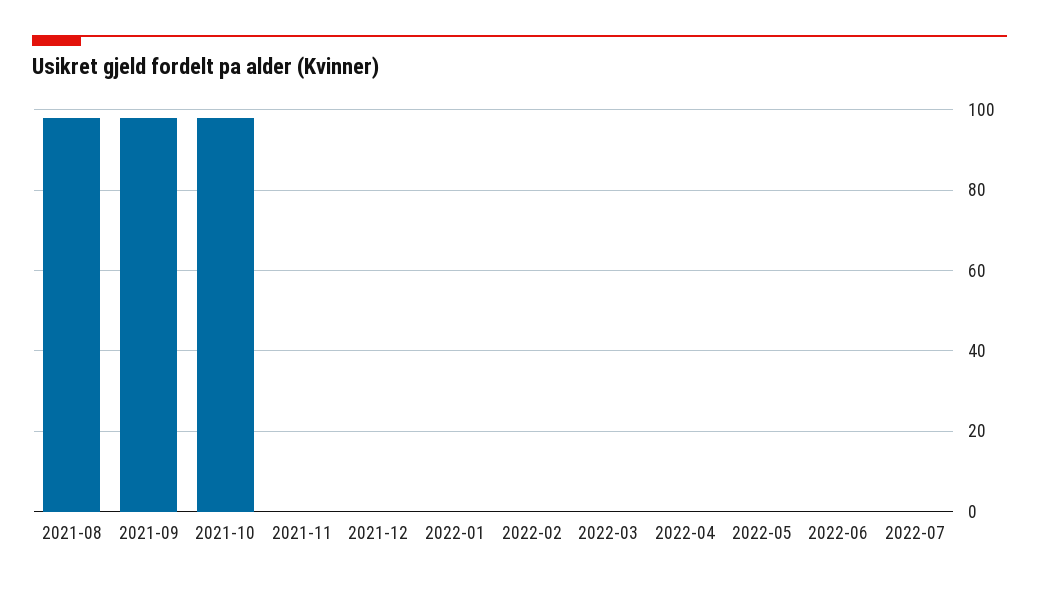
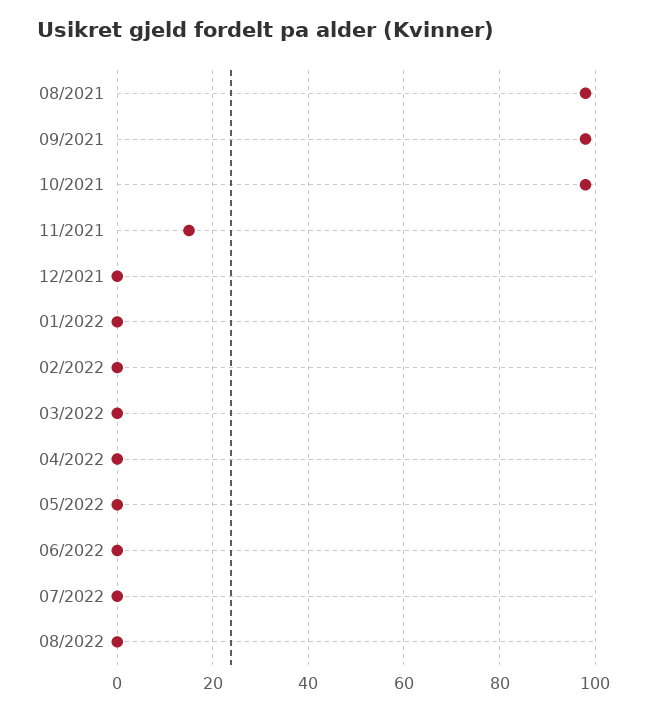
2021-11: 0 -> 15
08/2022: none -> 0

